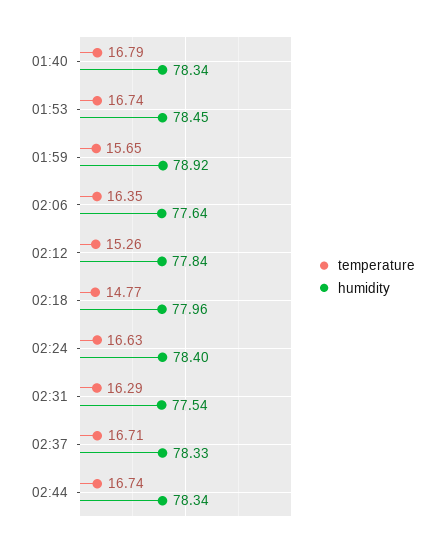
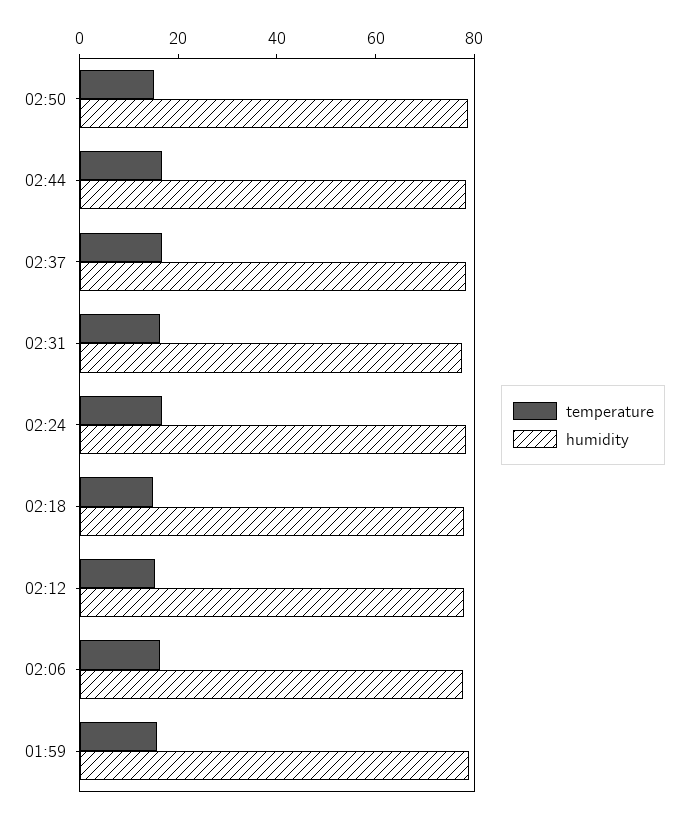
temperature, 01:40: 16.79 -> none
humidity, 01:40: 78.34 -> none
temperature, 01:53: 16.74 -> none
humidity, 01:53: 78.45 -> none
temperature, 02:50: none -> 15
humidity, 02:50: none -> 80

